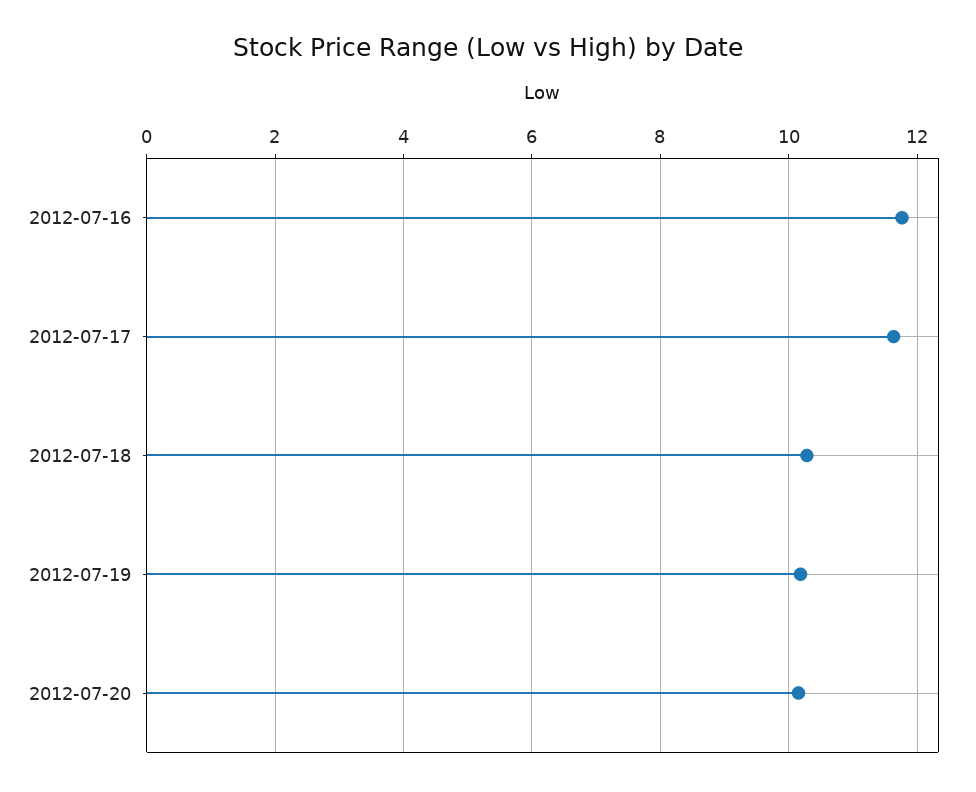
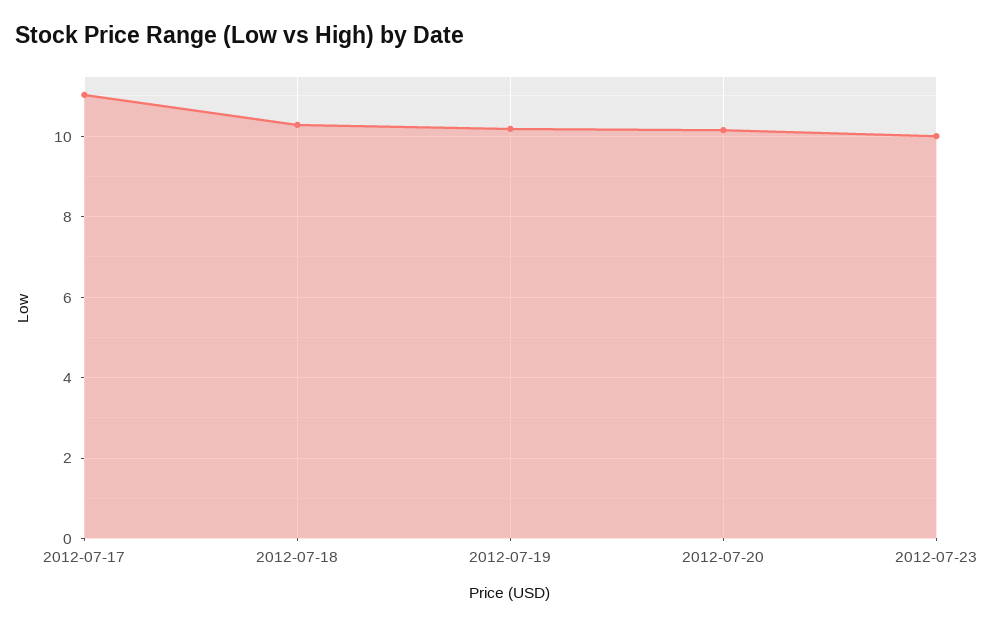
2012-07-16: 11.8 -> none
2012-07-17: 11.6 -> 11
2012-07-23: none -> 10

